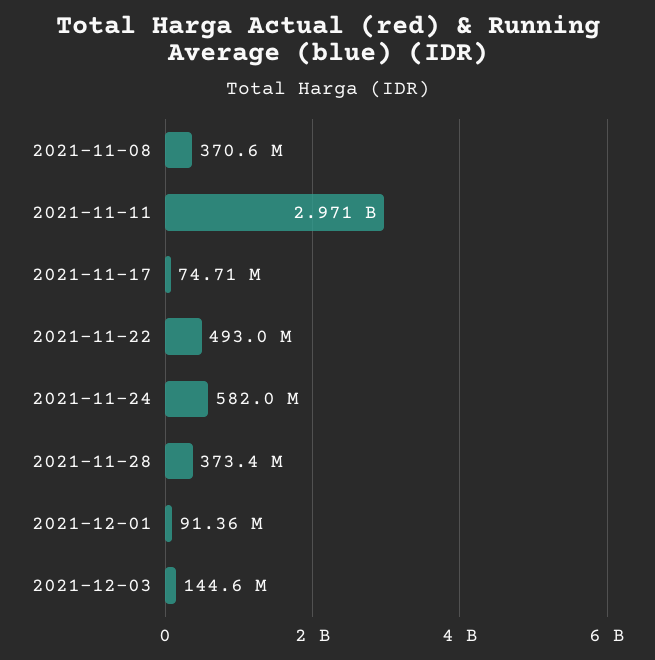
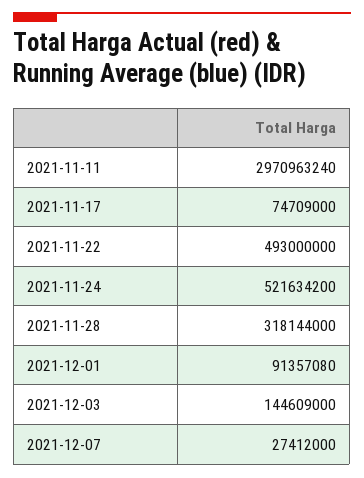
2021-11-08: 370600000 -> none
2021-11-24: 582000000 -> 521634200
2021-11-28: 373400000 -> 318144000
2021-12-07: none -> 27412000

